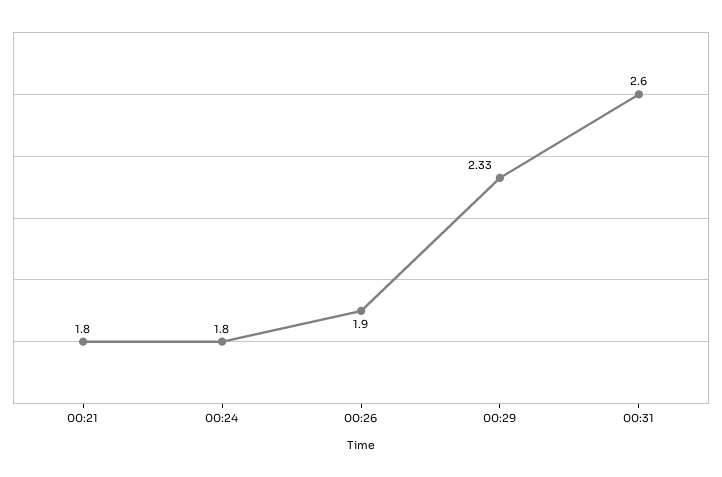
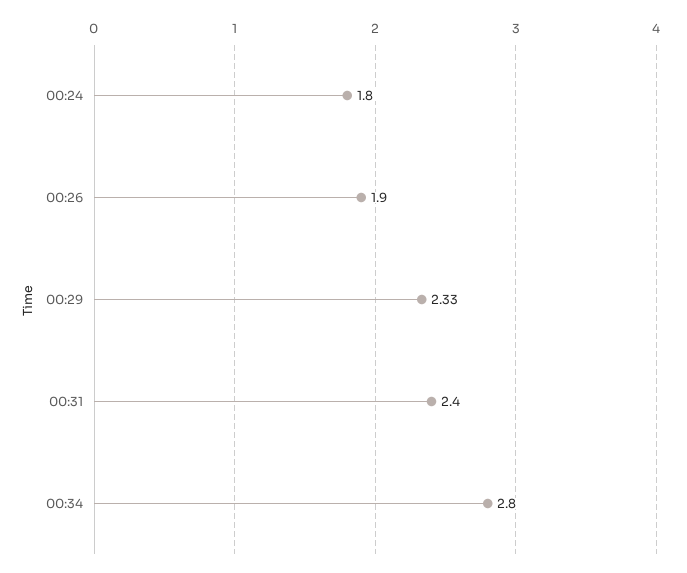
00:21: 1.8 -> none
00:31: 2.6 -> 2.4
00:34: none -> 2.8

